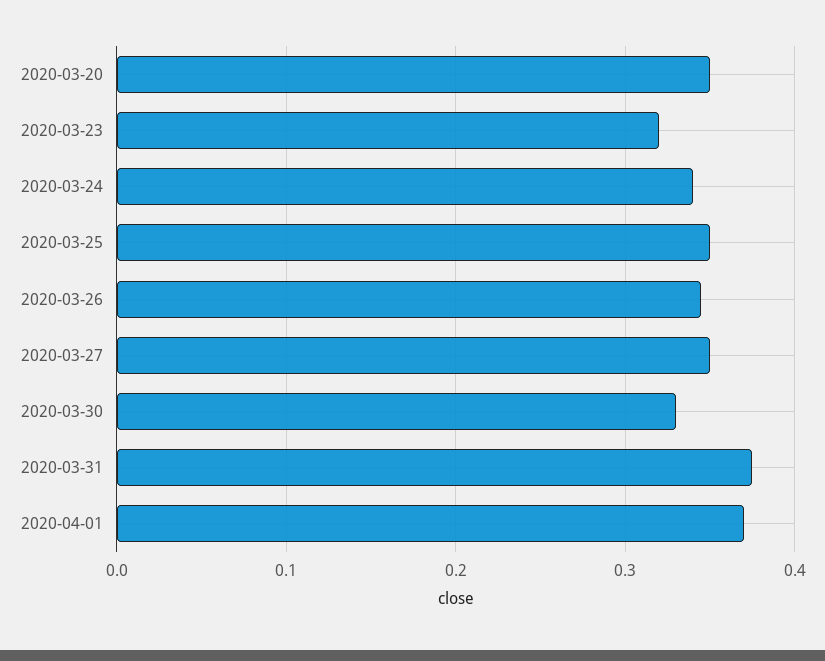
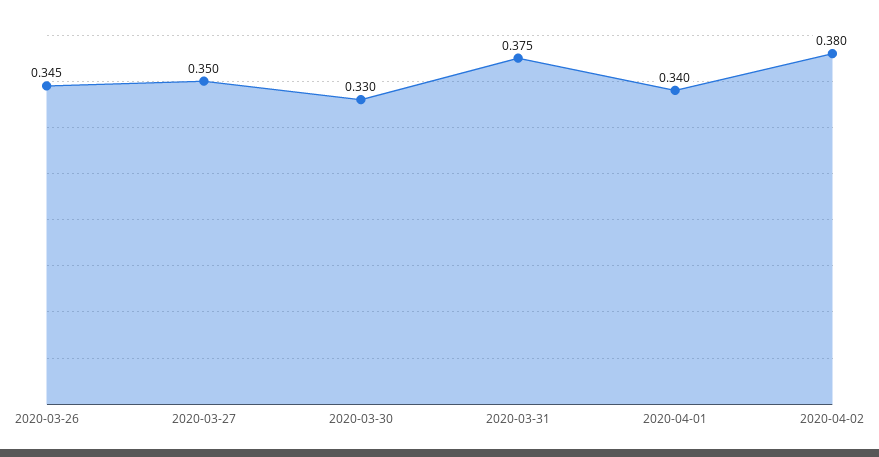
2020-03-20: 0.35 -> none
2020-03-23: 0.32 -> none
2020-03-24: 0.34 -> none
2020-03-25: 0.35 -> none
2020-04-01: 0.37 -> 0.34
2020-04-02: none -> 0.38

